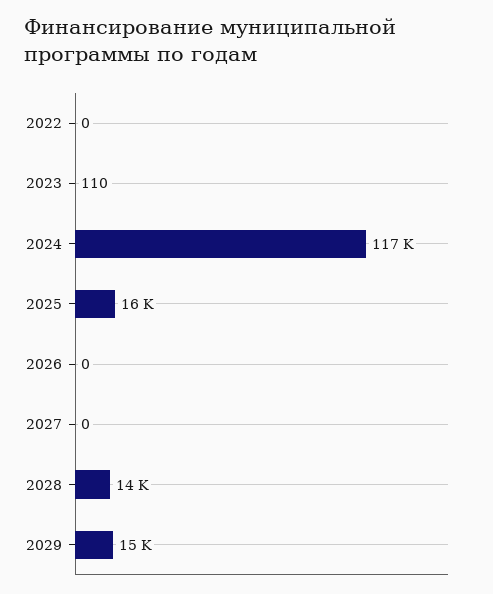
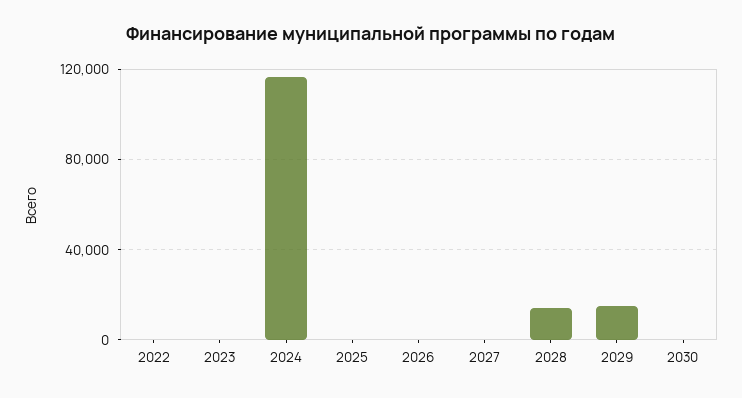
2025: 16000 -> 0
2030: none -> 0

